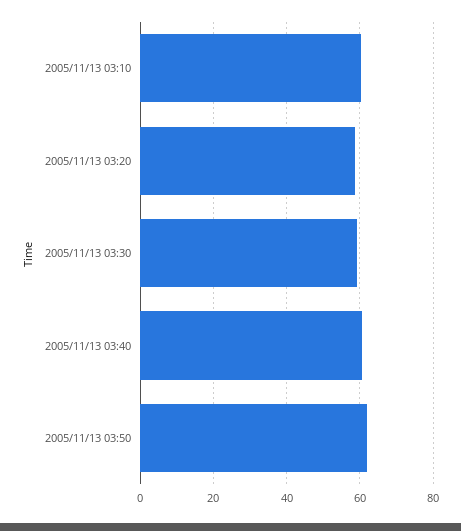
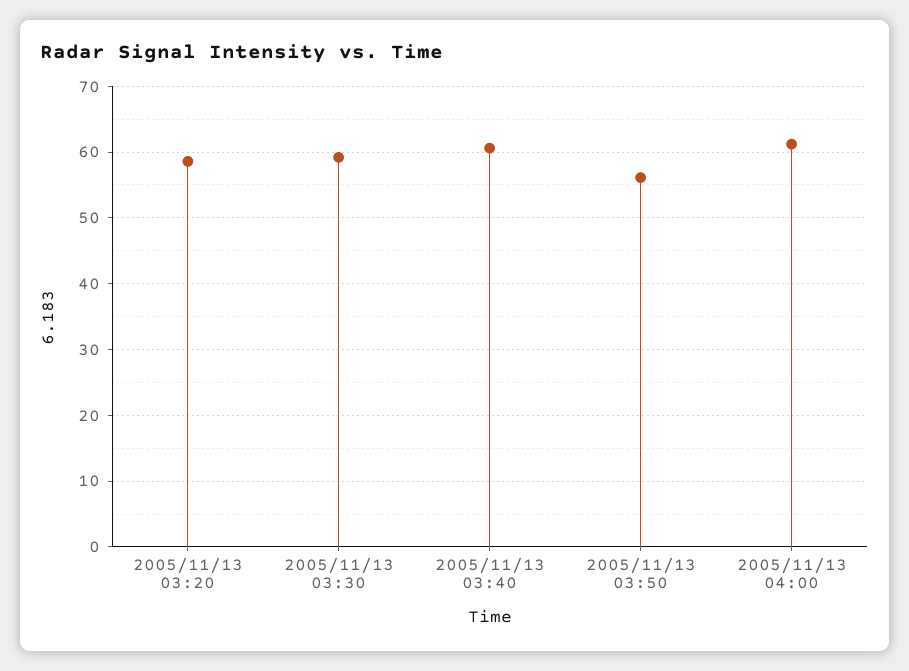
2005/11/13 03:10: 60 -> none
2005/11/13 03:50: 62 -> 56
2005/11/13 04:00: none -> 61

